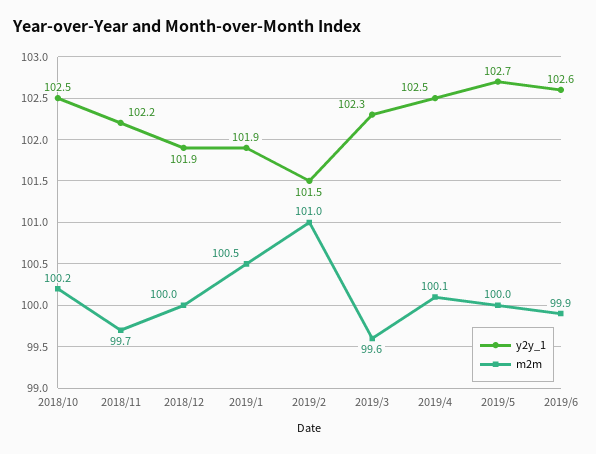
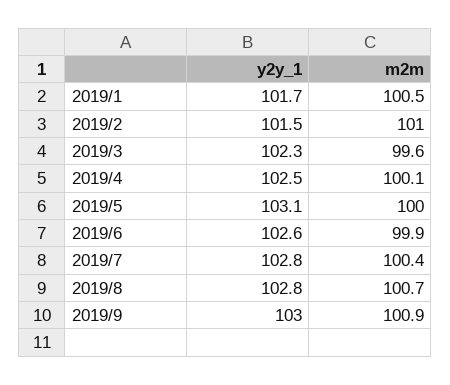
y2y_1, 2018/10: 102.5 -> none
m2m, 2018/10: 100.2 -> none
y2y_1, 2018/11: 102.2 -> none
m2m, 2018/11: 99.7 -> none
y2y_1, 2018/12: 101.9 -> none
m2m, 2018/12: 100 -> none
y2y_1, 2019/1: 101.9 -> 101.7
y2y_1, 2019/5: 102.7 -> 103.1
y2y_1, 2019/7: none -> 102.8
m2m, 2019/7: none -> 100.4
y2y_1, 2019/8: none -> 102.8
m2m, 2019/8: none -> 100.7
y2y_1, 2019/9: none -> 103
m2m, 2019/9: none -> 100.9

